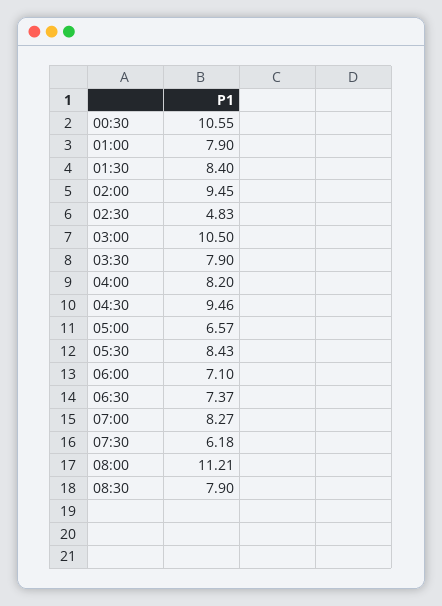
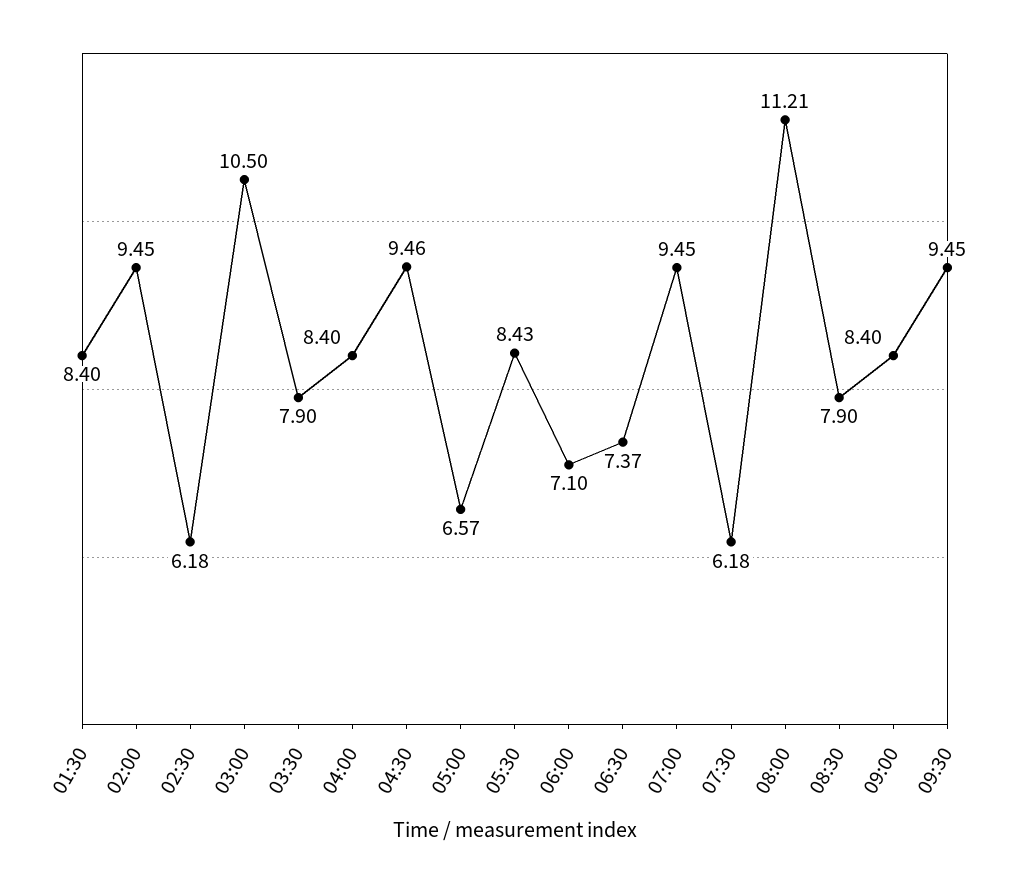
00:30: 10.55 -> none
01:00: 7.9 -> none
02:30: 4.83 -> 6.18
04:00: 8.2 -> 8.4
07:00: 8.27 -> 9.45
09:00: none -> 8.4
09:30: none -> 9.45

